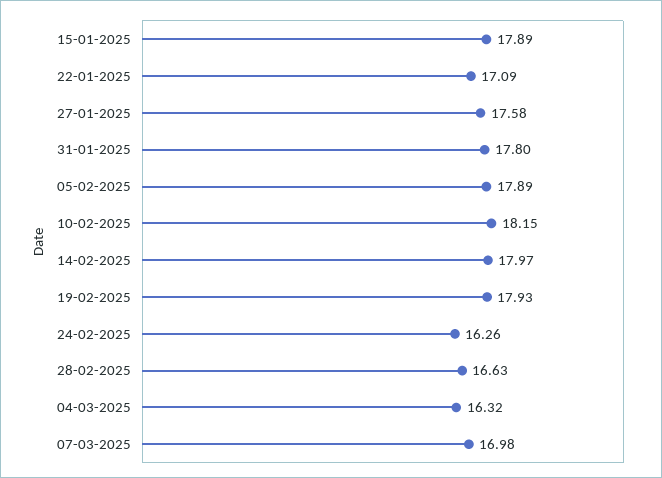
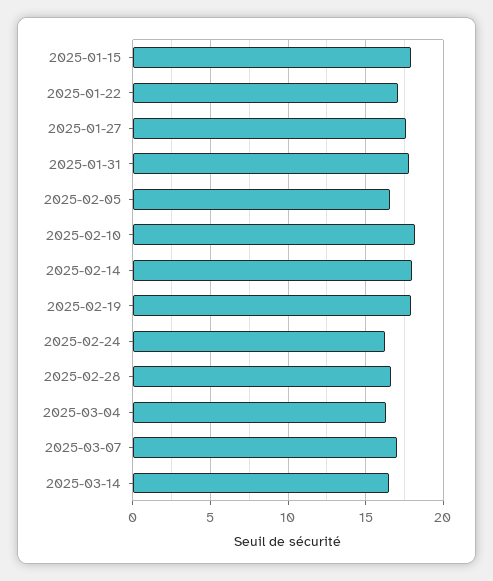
05-02-2025: 17.89 -> 16.5
2025-03-14: none -> 16.5

